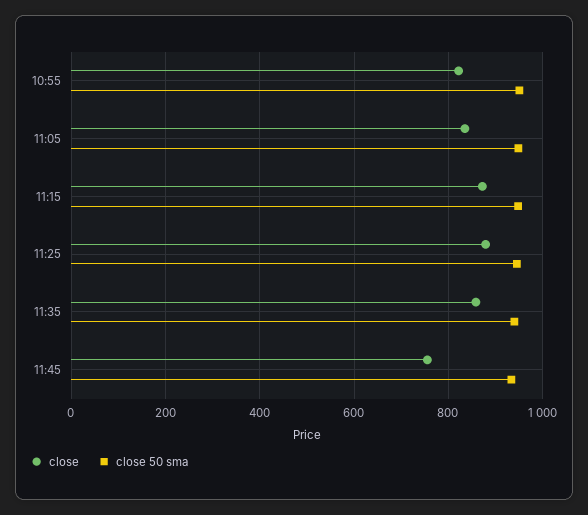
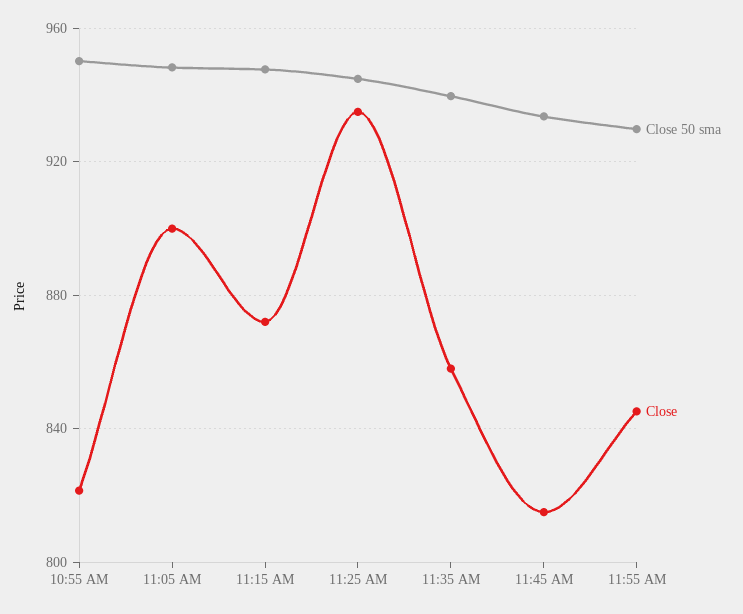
close, 11:05: 840 -> 900
close, 11:25: 880 -> 935
close, 11:45: 760 -> 815
close 50 sma, 11:55 AM: none -> 930
close, 11:55 AM: none -> 845

